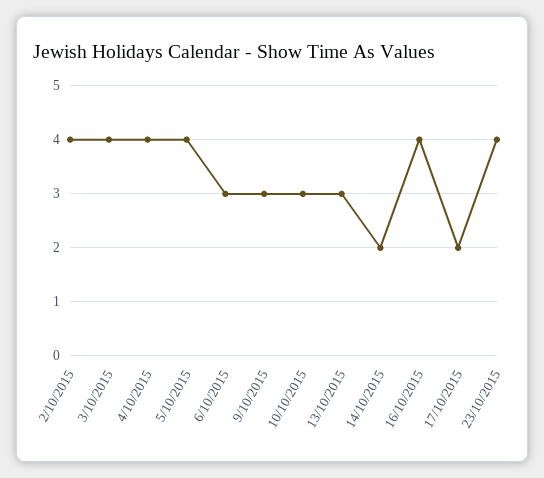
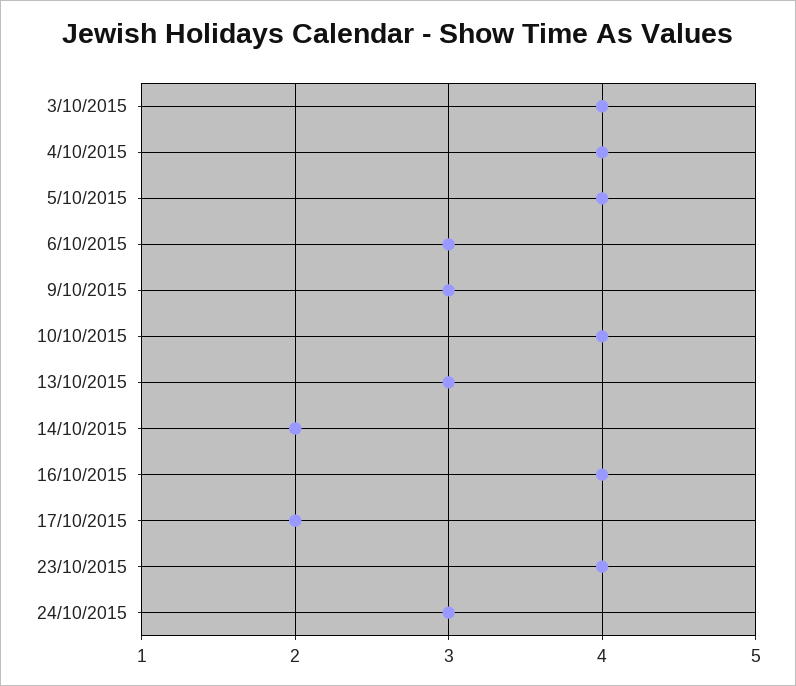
2/10/2015: 4 -> none
10/10/2015: 3 -> 4
24/10/2015: none -> 3

